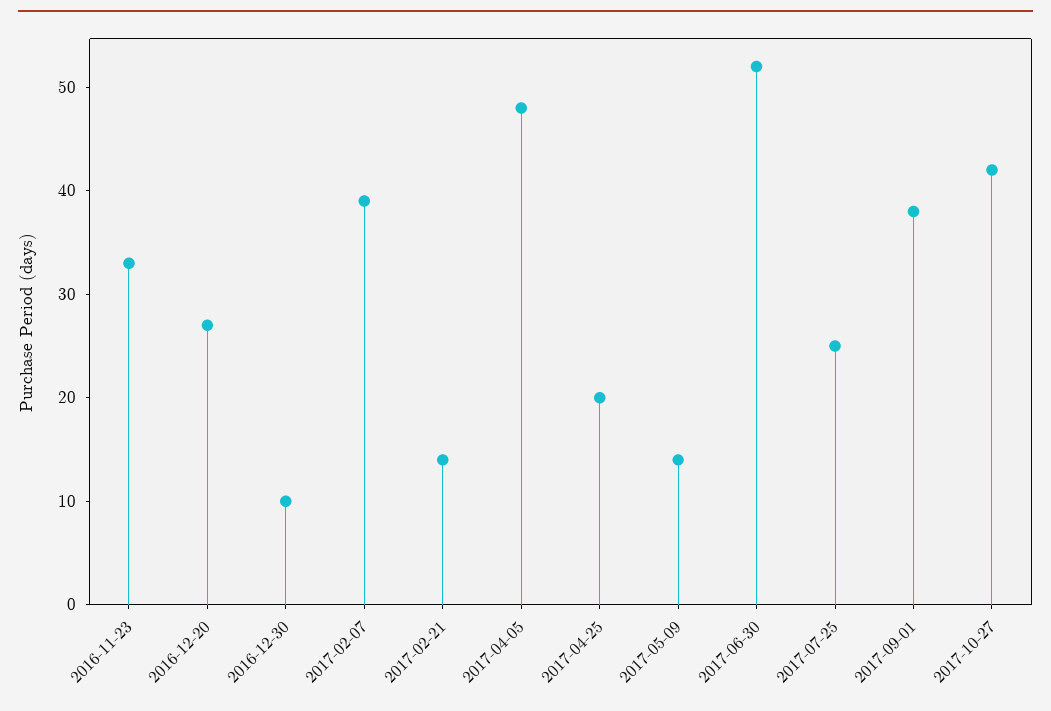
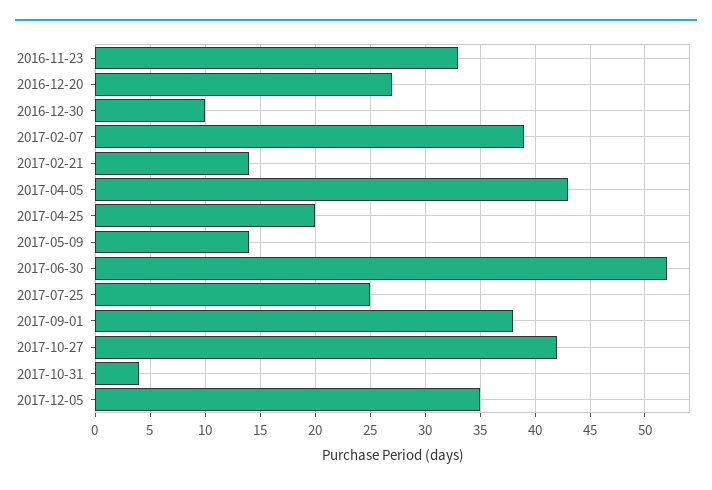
2017-04-05: 48 -> 43
2017-10-31: none -> 4
2017-12-05: none -> 35

